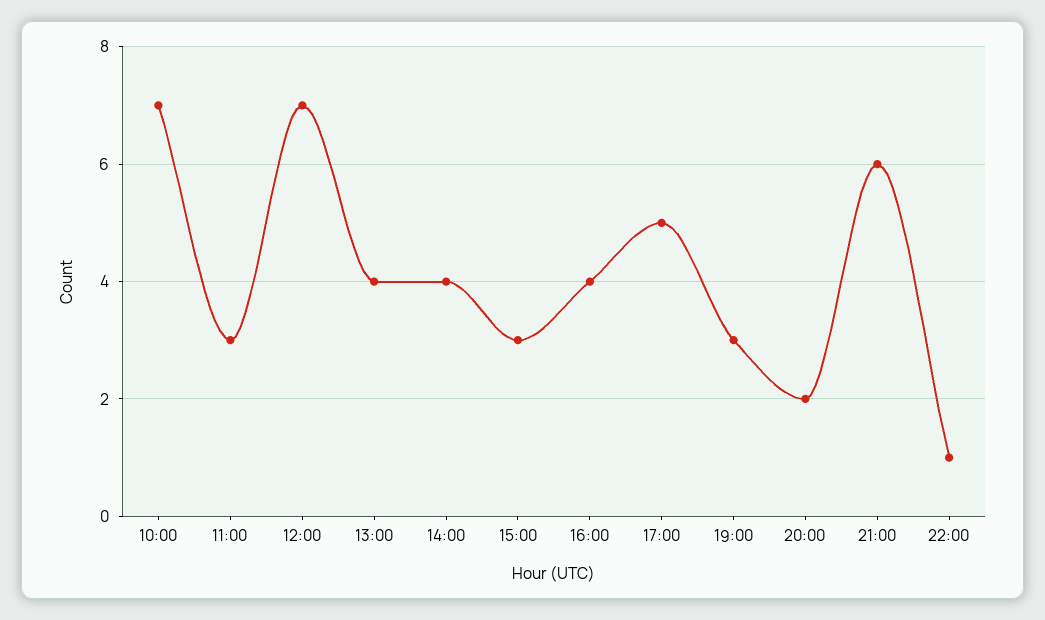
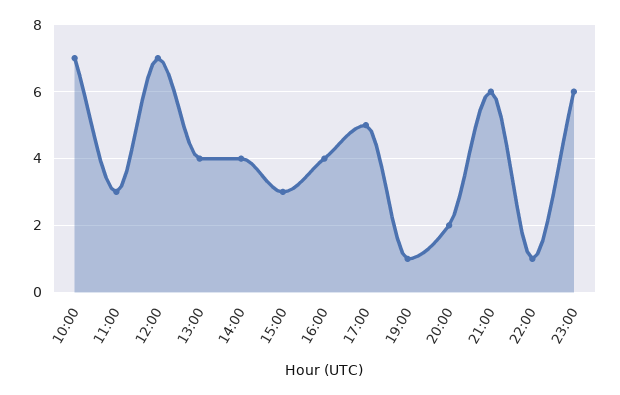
19:00: 3 -> 1
23:00: none -> 6

